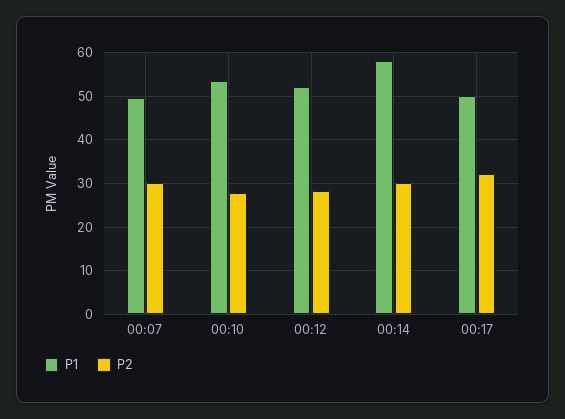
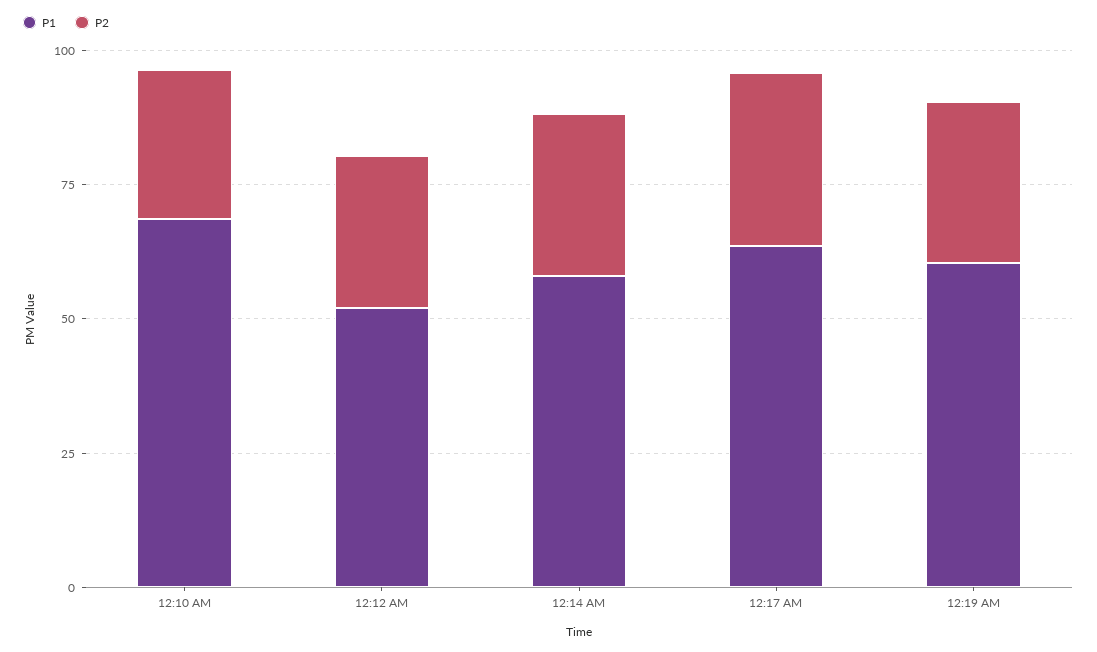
P1, 00:07: 50 -> none
P2, 00:07: 30 -> none
P1, 00:10: 54 -> 70
P1, 00:17: 50 -> 65
P1, 12:19 AM: none -> 60
P2, 12:19 AM: none -> 30

